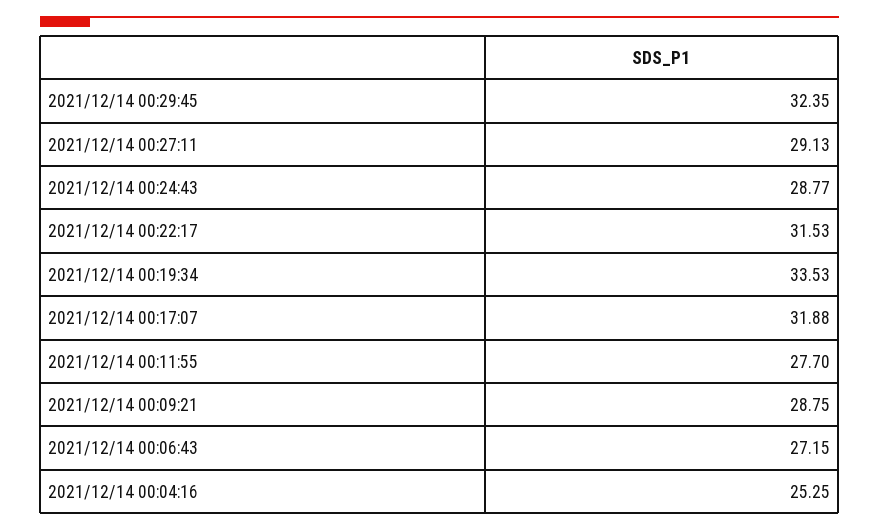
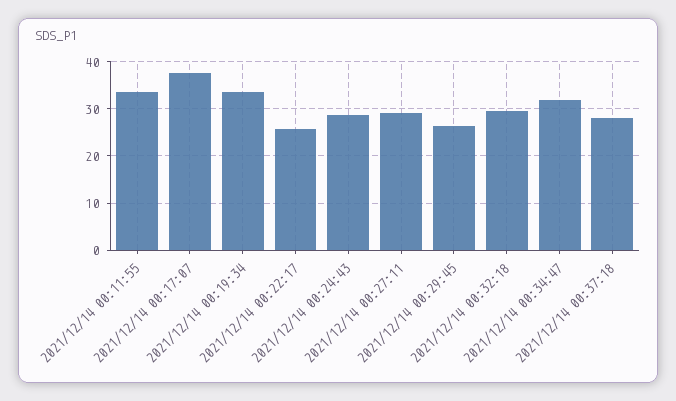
2021/12/14 00:29:45: 32.35 -> 26
2021/12/14 00:22:17: 31.53 -> 26
2021/12/14 00:17:07: 31.88 -> 38
2021/12/14 00:11:55: 27.7 -> 34
2021/12/14 00:09:21: 28.75 -> none
2021/12/14 00:06:43: 27.15 -> none
2021/12/14 00:04:16: 25.25 -> none
2021/12/14 00:32:18: none -> 30
2021/12/14 00:34:47: none -> 32
2021/12/14 00:37:18: none -> 28

